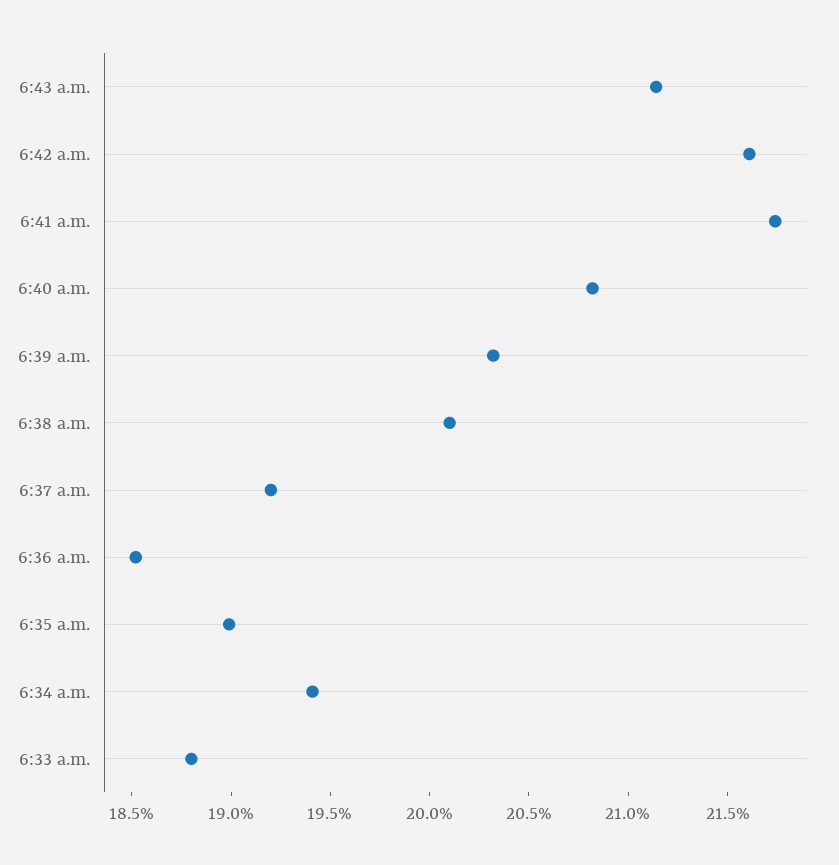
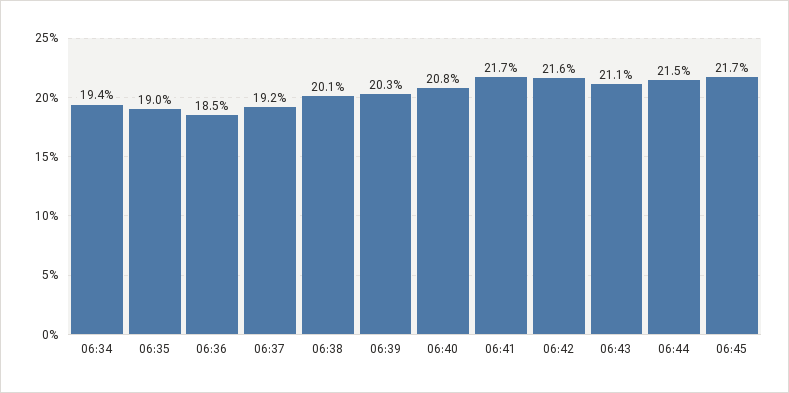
6:33 a.m.: 18.8 -> none
06:44: none -> 21.5
06:45: none -> 21.7

